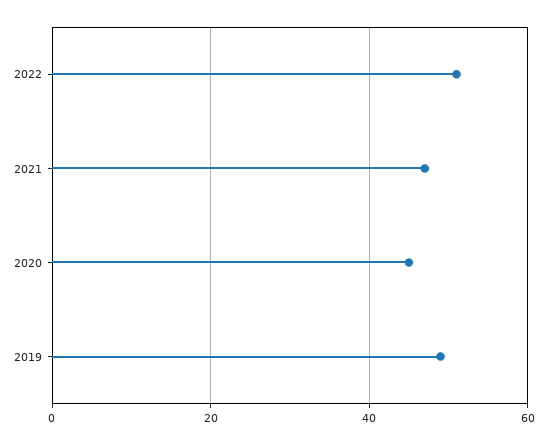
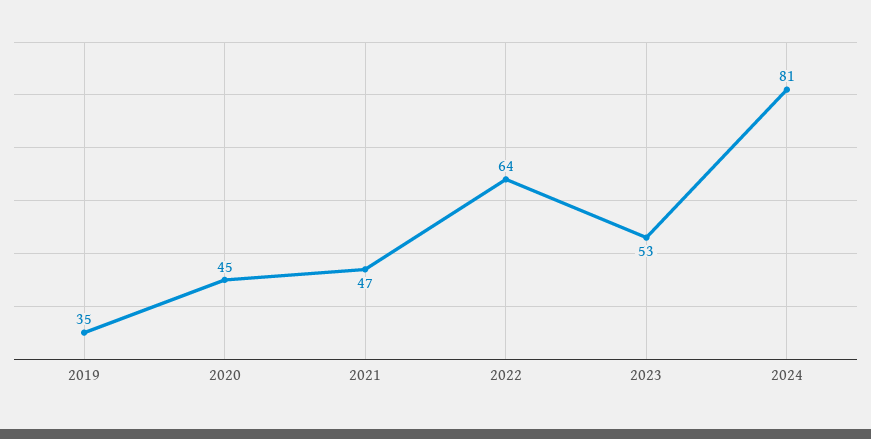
2022: 50 -> 64
2019: 50 -> 35
2023: none -> 53
2024: none -> 81

